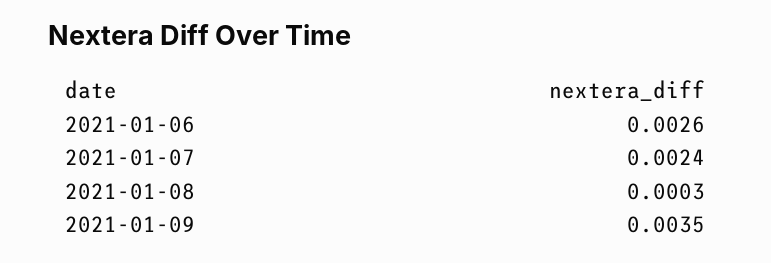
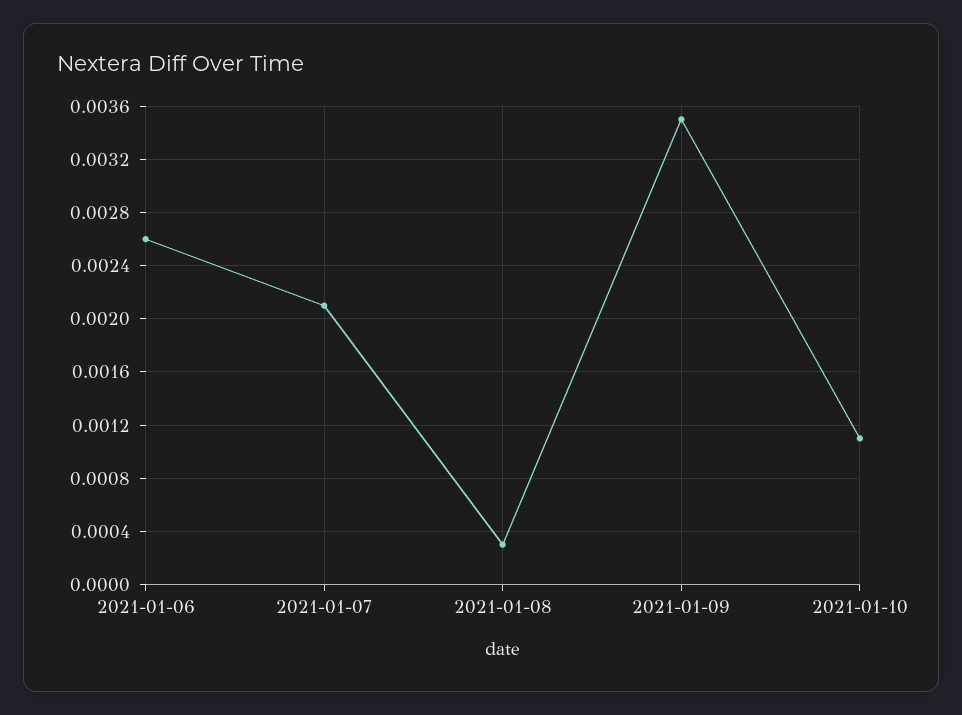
2021-01-07: 0.0024 -> 0.0021
2021-01-10: none -> 0.0011

